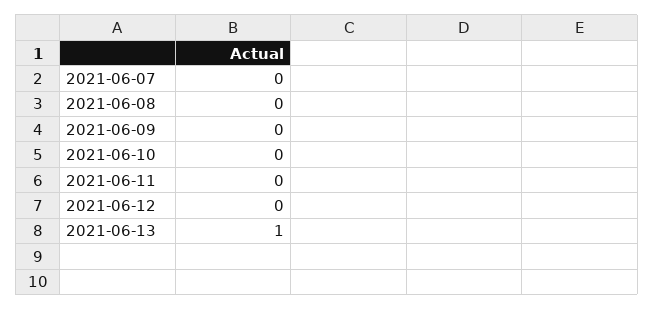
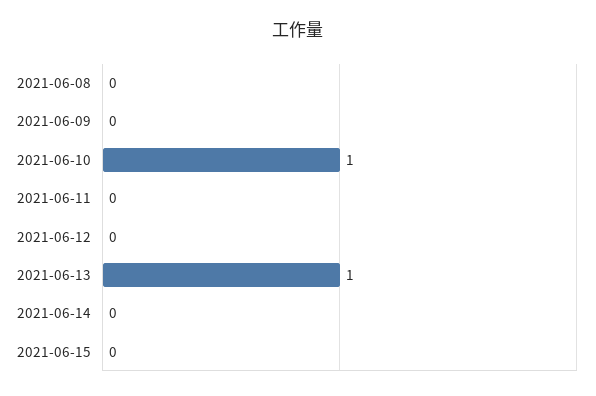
2021-06-07: 0 -> none
2021-06-10: 0 -> 1
2021-06-14: none -> 0
2021-06-15: none -> 0

